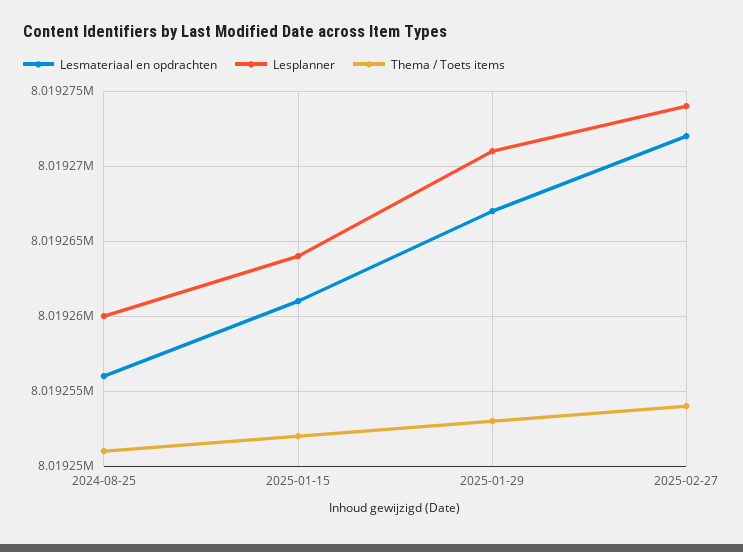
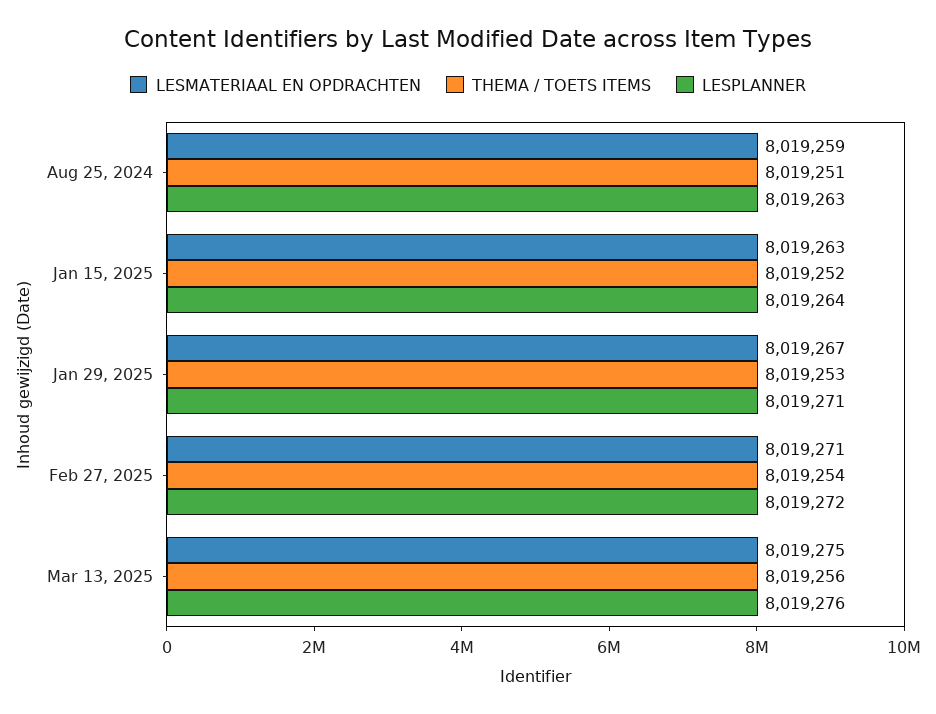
Lesmateriaal en opdrachten, 2024-08-25: 8019256 -> 8019259
Lesplanner, 2024-08-25: 8019260 -> 8019263
Lesmateriaal en opdrachten, 2025-01-15: 8019261 -> 8019263
Lesmateriaal en opdrachten, 2025-02-27: 8019272 -> 8019271
Lesplanner, 2025-02-27: 8019274 -> 8019272
Lesmateriaal en opdrachten, Mar 13, 2025: none -> 8019275
Thema / Toets items, Mar 13, 2025: none -> 8019256
Lesplanner, Mar 13, 2025: none -> 8019276

